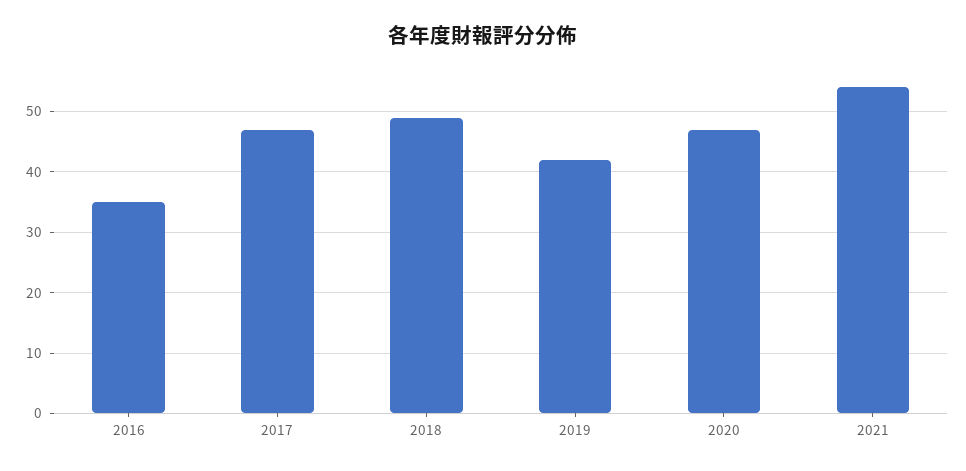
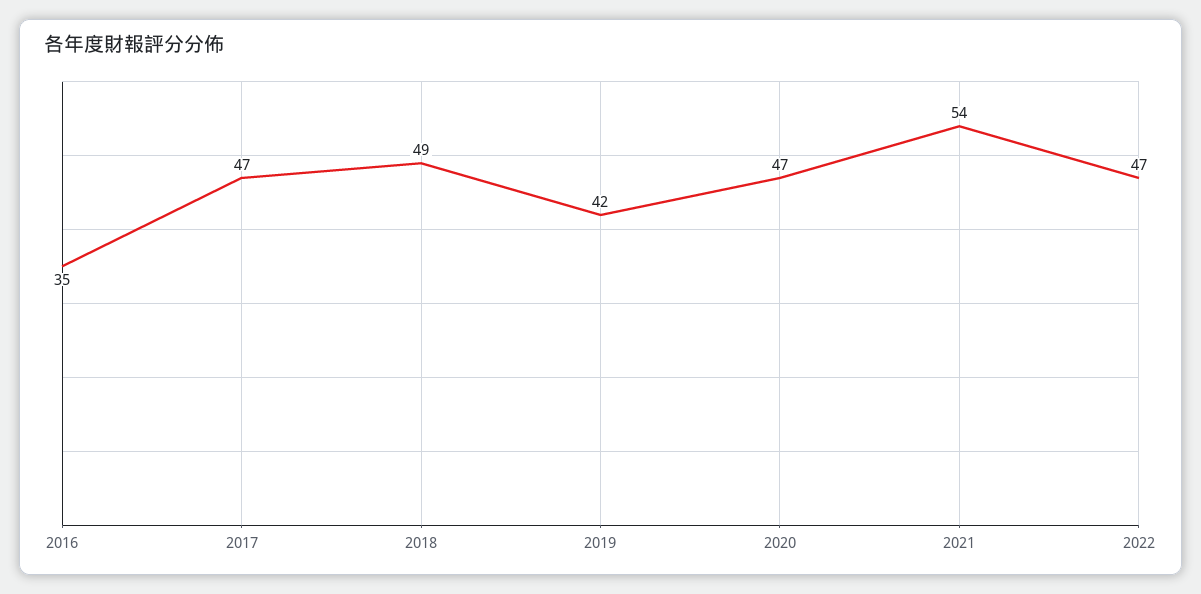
2022: none -> 47

